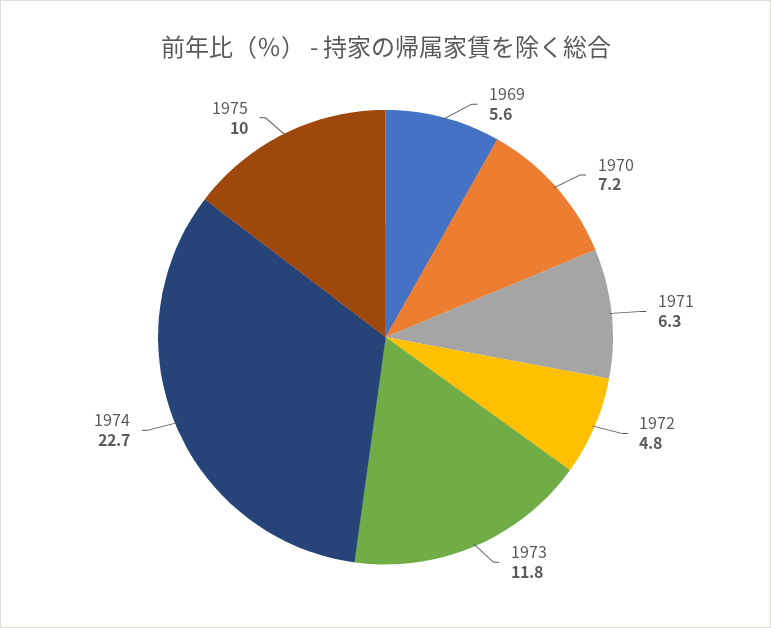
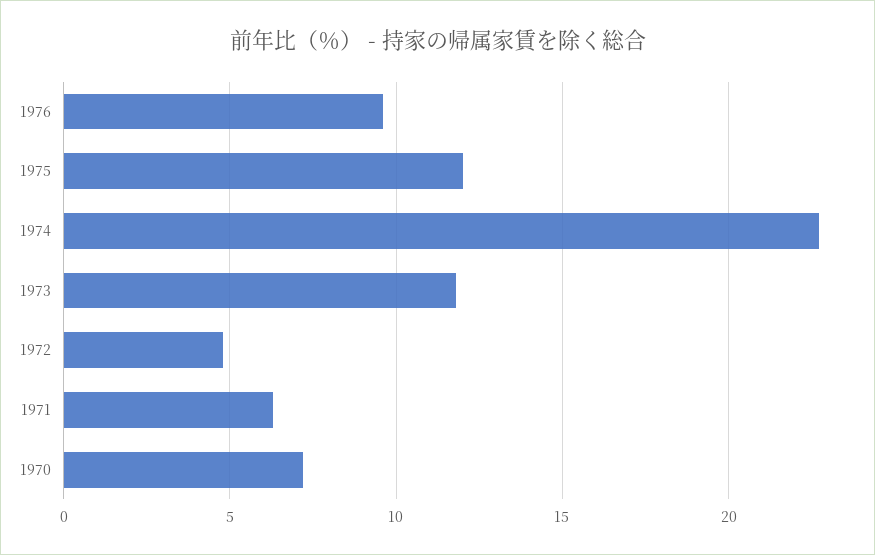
1969: 5.6 -> none
1975: 10 -> 12
1976: none -> 9.5

